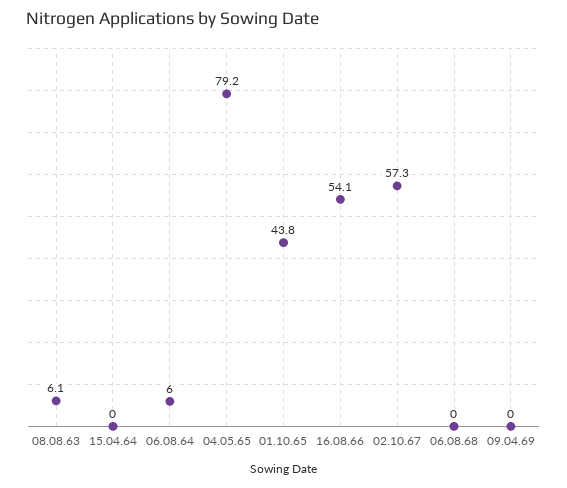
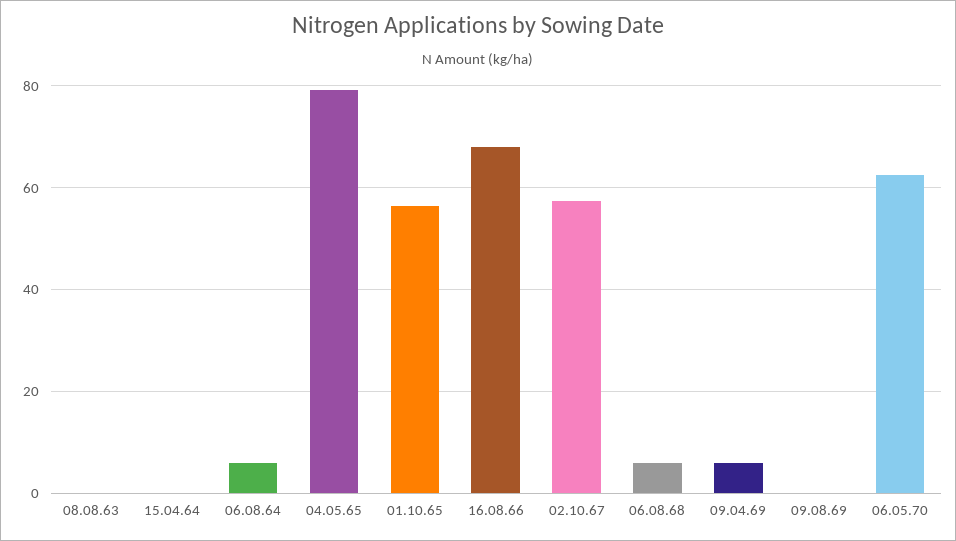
08.08.63: 6.1 -> 0
01.10.65: 43.8 -> 56
16.08.66: 54.1 -> 68
06.08.68: 0 -> 6
09.04.69: 0 -> 6
09.08.69: none -> 0
06.05.70: none -> 62

